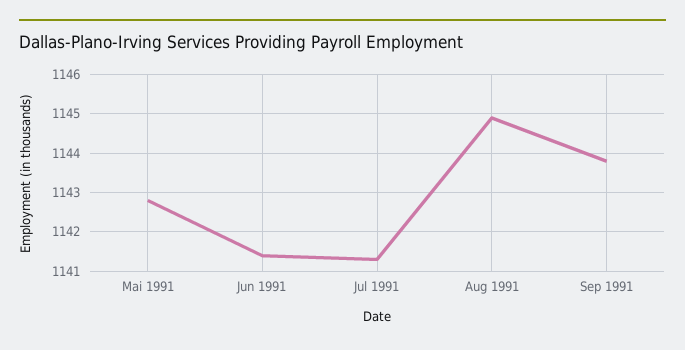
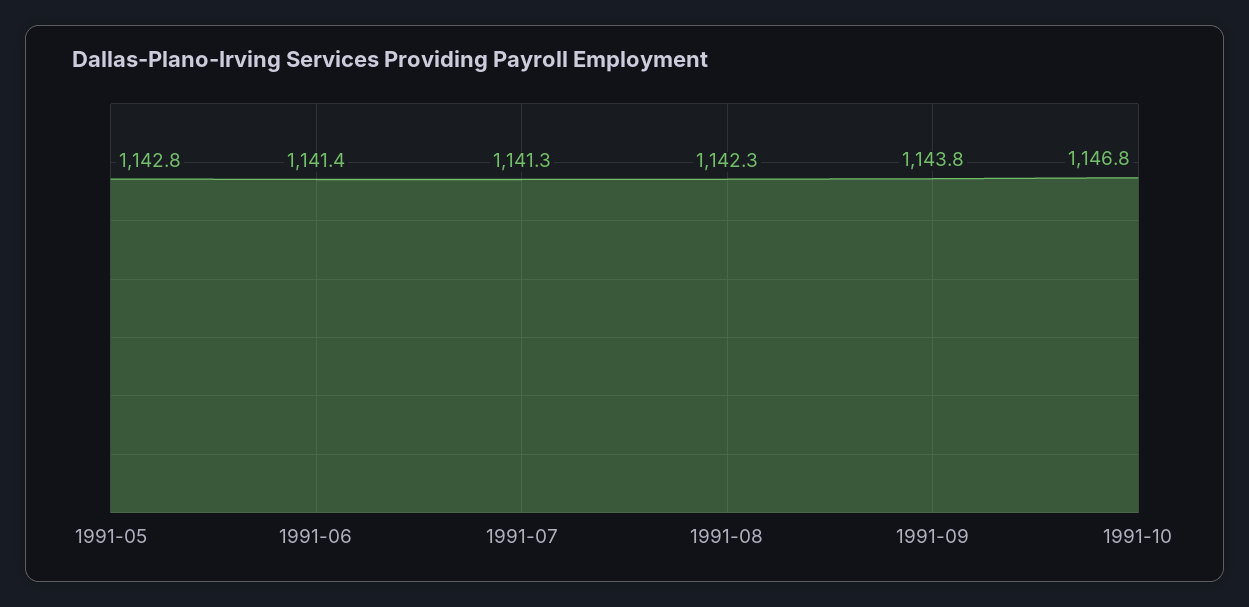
Aug 1991: 1145 -> 1142.3
1991-10: none -> 1146.8

